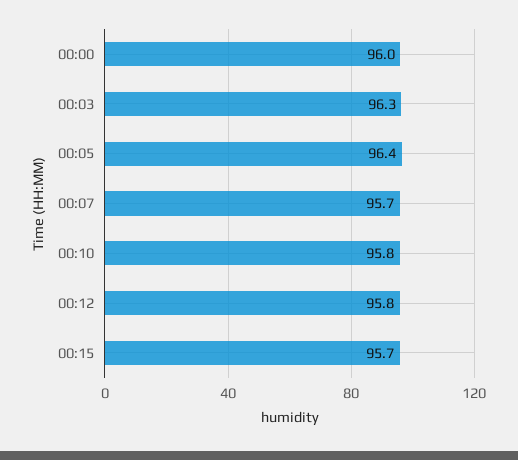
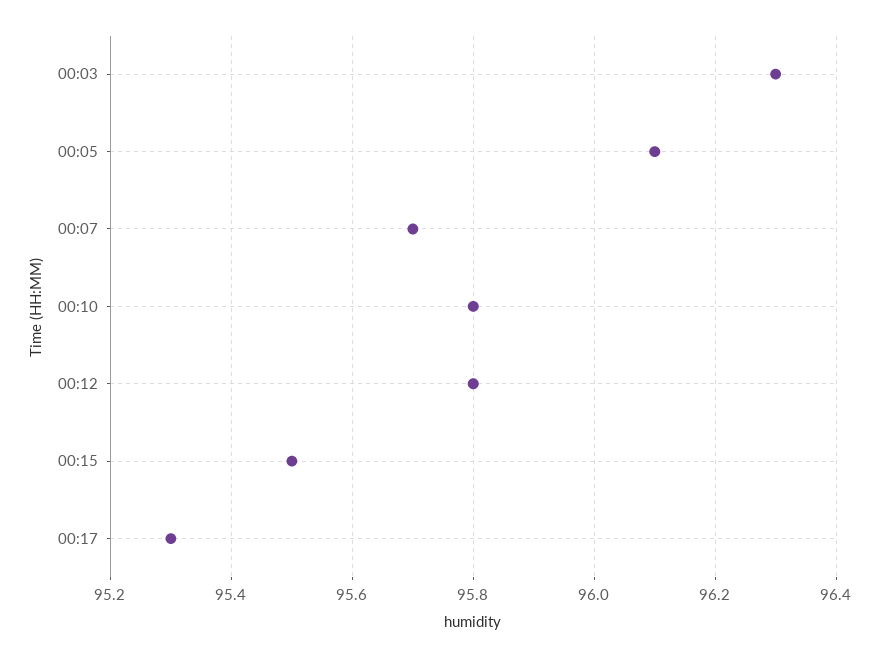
00:00: 96 -> none
00:05: 96.4 -> 96.1
00:15: 95.7 -> 95.5
00:17: none -> 95.3

